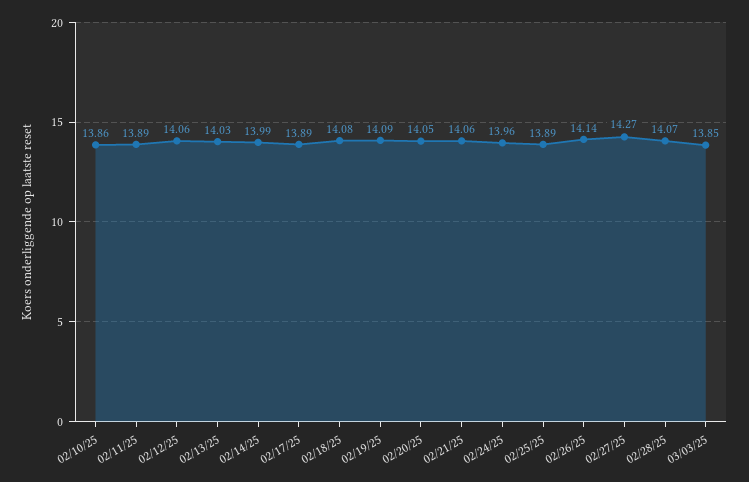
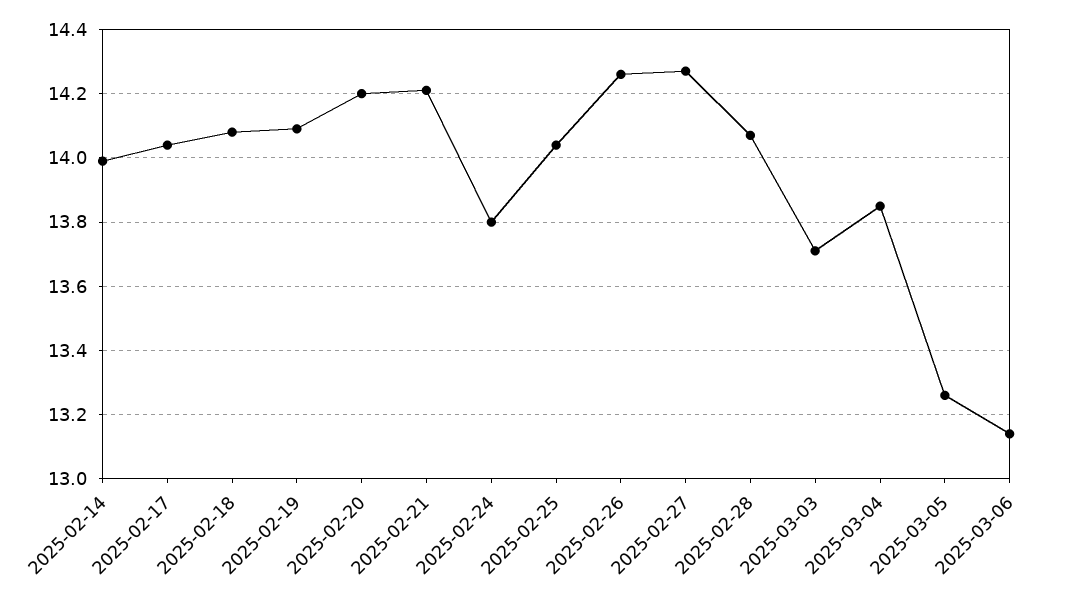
02/10/25: 13.86 -> none
02/11/25: 13.89 -> none
02/12/25: 14.06 -> none
02/13/25: 14.03 -> none
02/17/25: 13.89 -> 14.05
02/20/25: 14.05 -> 14.2
02/21/25: 14.06 -> 14.2
02/24/25: 13.96 -> 13.8
02/25/25: 13.89 -> 14.05
02/26/25: 14.14 -> 14.25
03/03/25: 13.85 -> 13.7
2025-03-04: none -> 13.85
2025-03-05: none -> 13.25
2025-03-06: none -> 13.15

